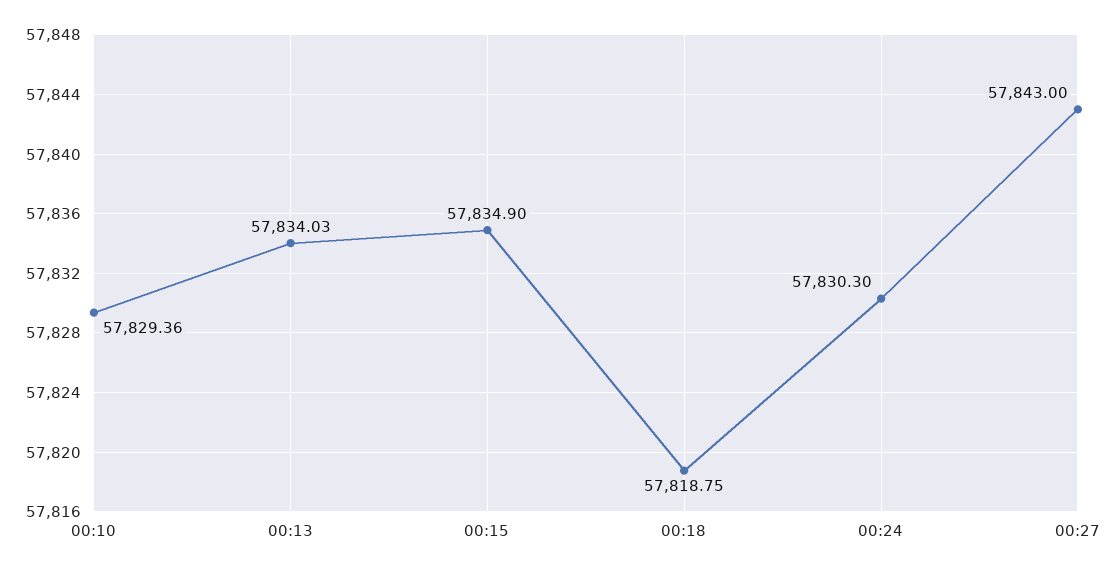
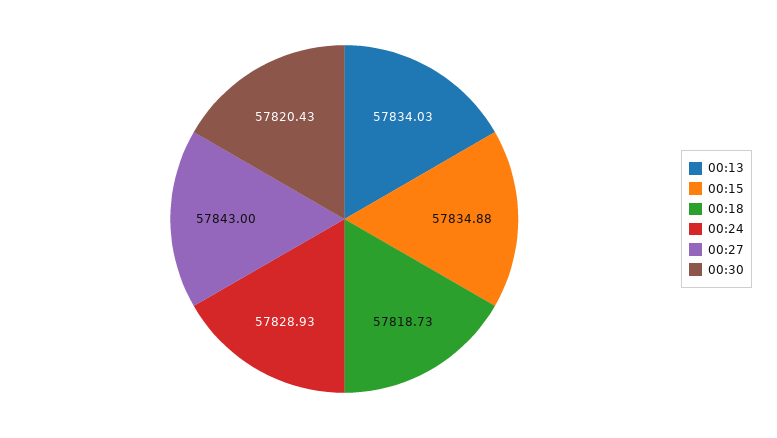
00:10: 57829.36 -> none
00:15: 57834.9 -> 57834.88
00:18: 57818.75 -> 57818.73
00:24: 57830.3 -> 57828.93
00:30: none -> 57820.43

